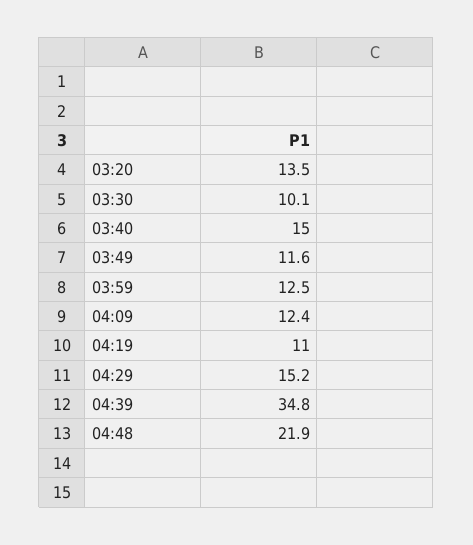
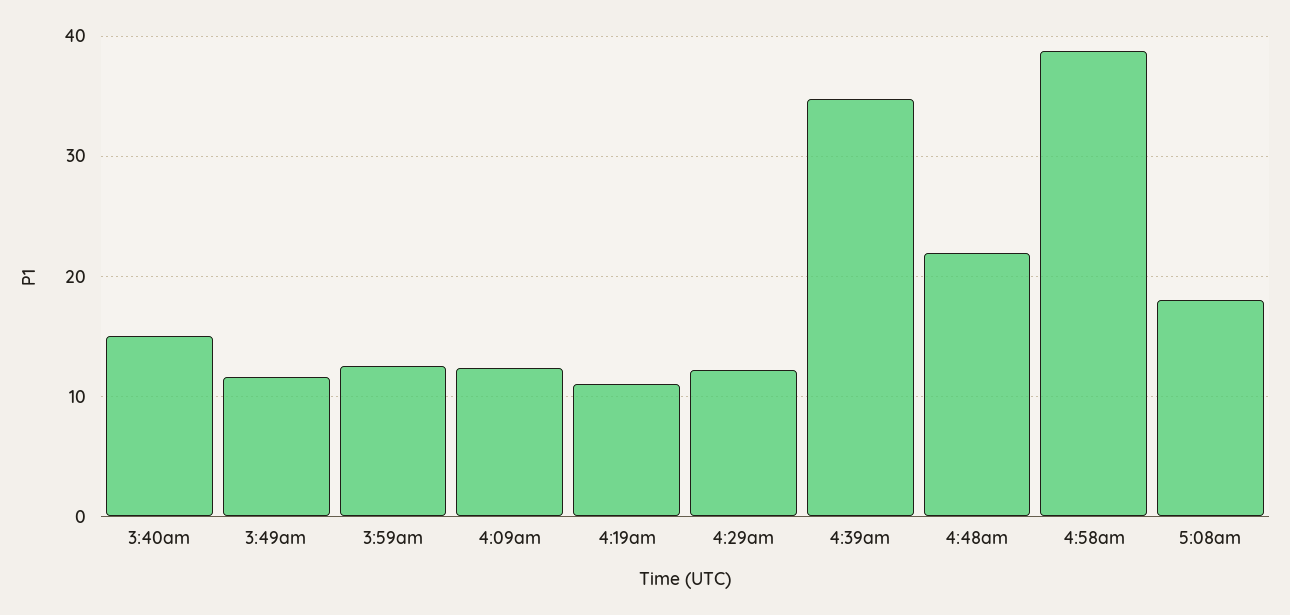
03:20: 13.5 -> none
03:30: 10.1 -> none
04:29: 15.2 -> 12
4:58am: none -> 39
5:08am: none -> 18

